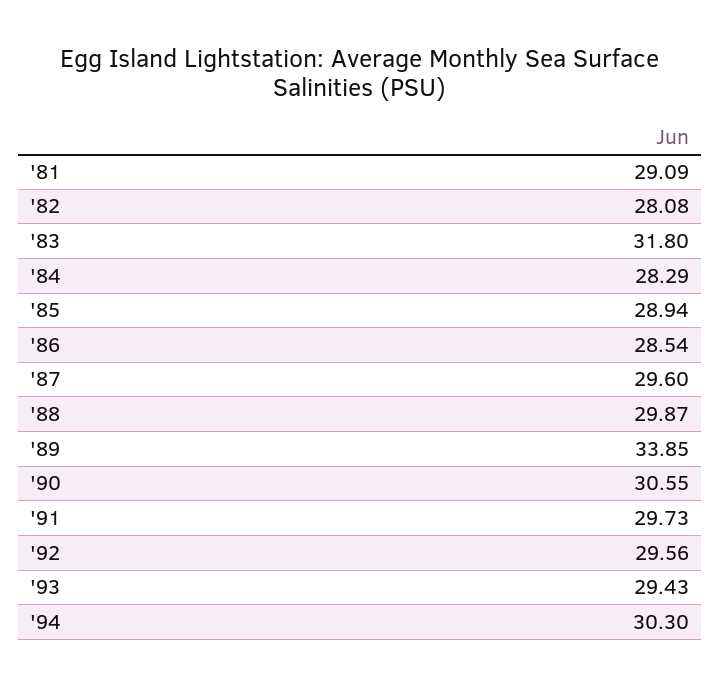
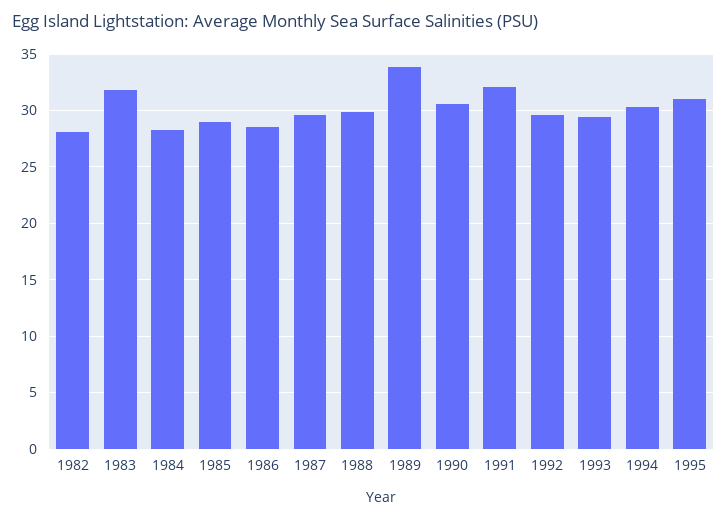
'81: 29.09 -> none
'91: 29.73 -> 32
1995: none -> 31

